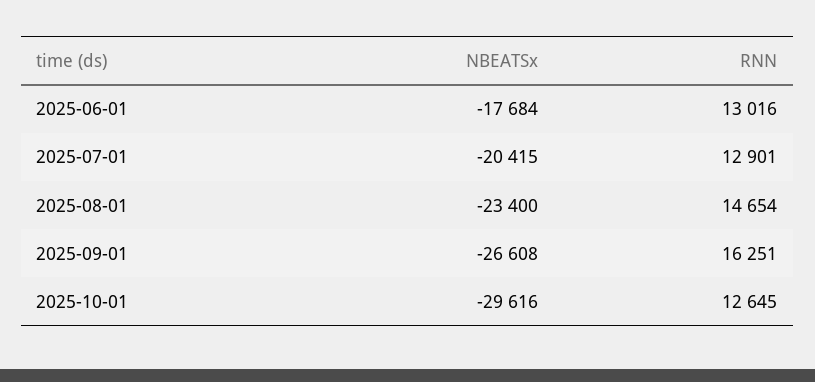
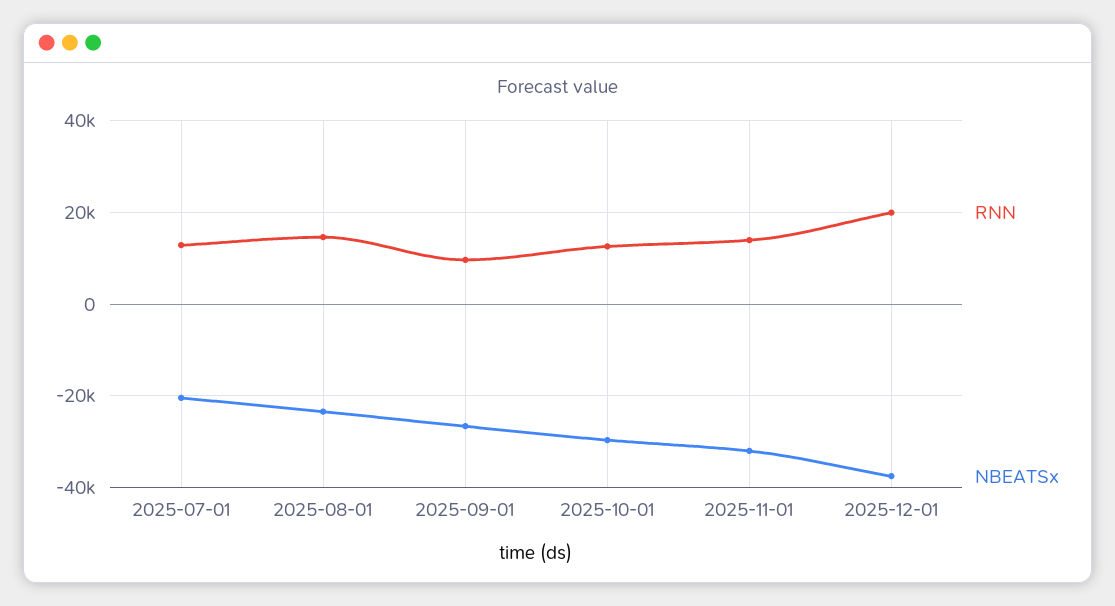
NBEATSx, 2025-06-01: -17684 -> none
RNN, 2025-06-01: 13016 -> none
RNN, 2025-09-01: 16251 -> 10000
RNN, 2025-11-01: none -> 14000
NBEATSx, 2025-11-01: none -> -32000
RNN, 2025-12-01: none -> 20000
NBEATSx, 2025-12-01: none -> -38000

